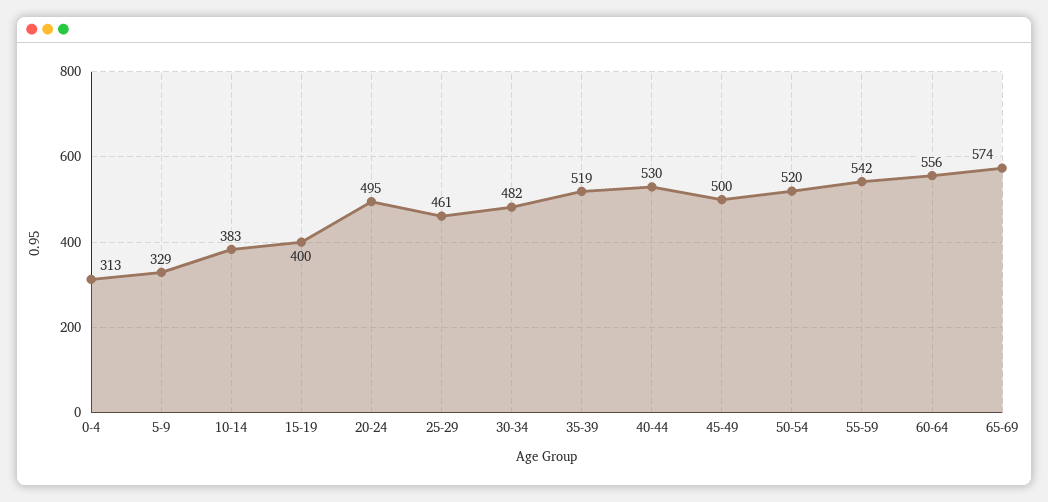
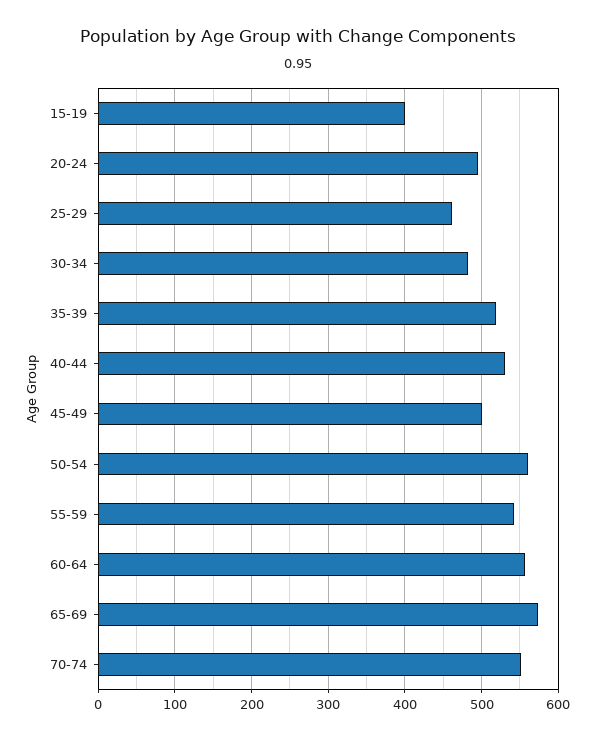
0-4: 313 -> none
5-9: 329 -> none
10-14: 383 -> none
50-54: 520 -> 560
70-74: none -> 550

